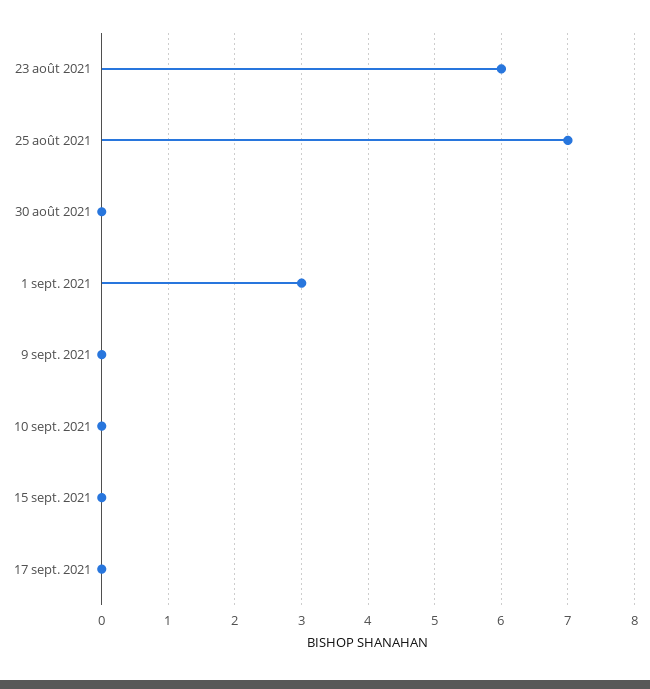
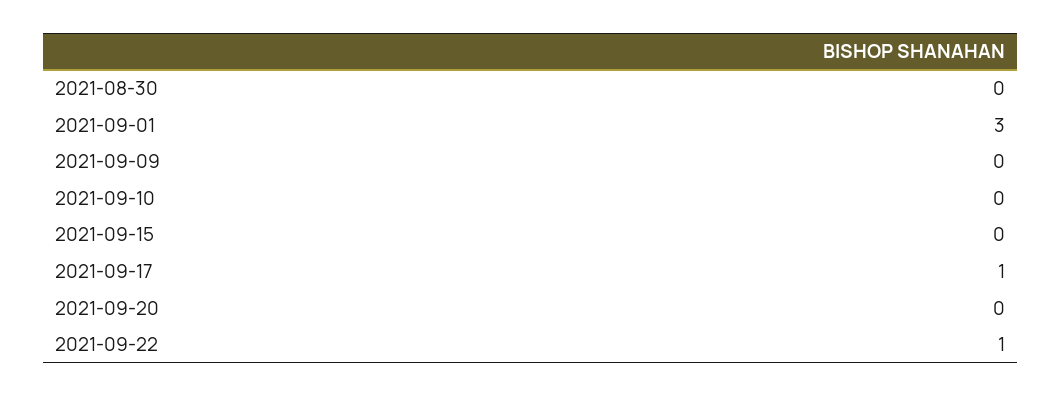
23 août 2021: 6 -> none
25 août 2021: 7 -> none
17 sept. 2021: 0 -> 1
2021-09-20: none -> 0
2021-09-22: none -> 1

